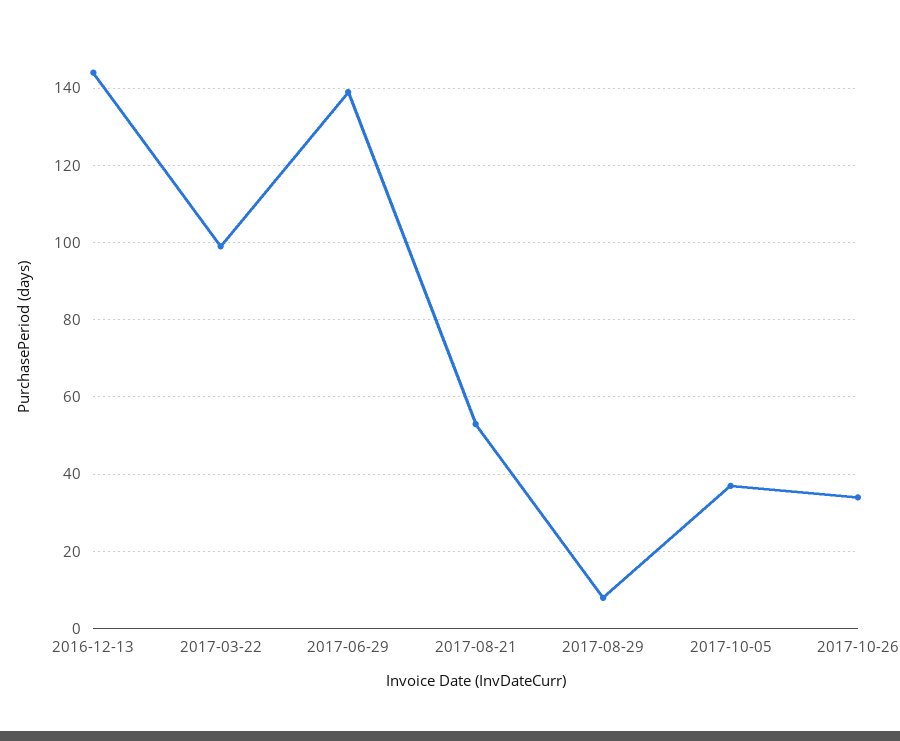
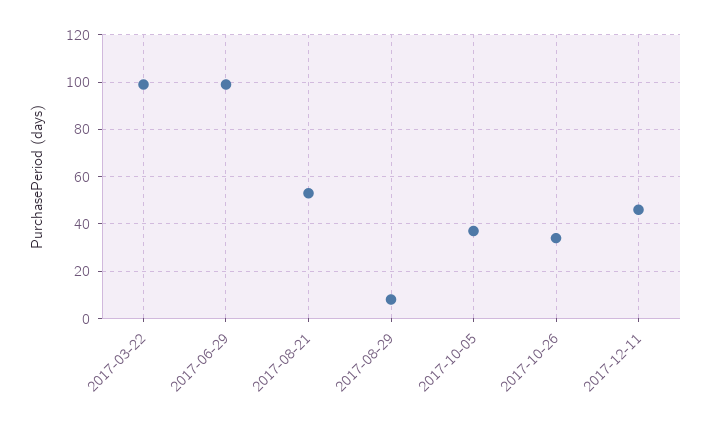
2016-12-13: 145 -> none
2017-06-29: 140 -> 100
2017-12-11: none -> 45

